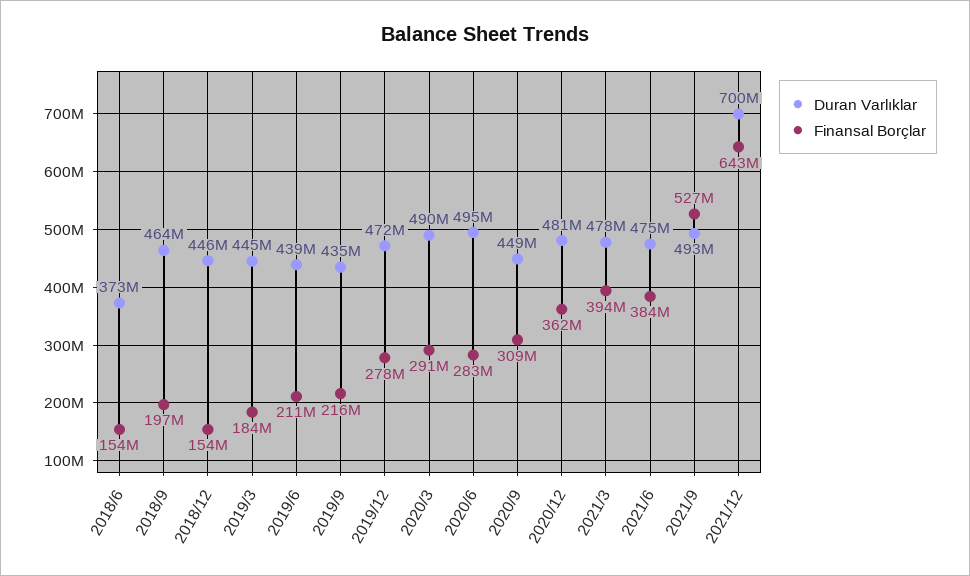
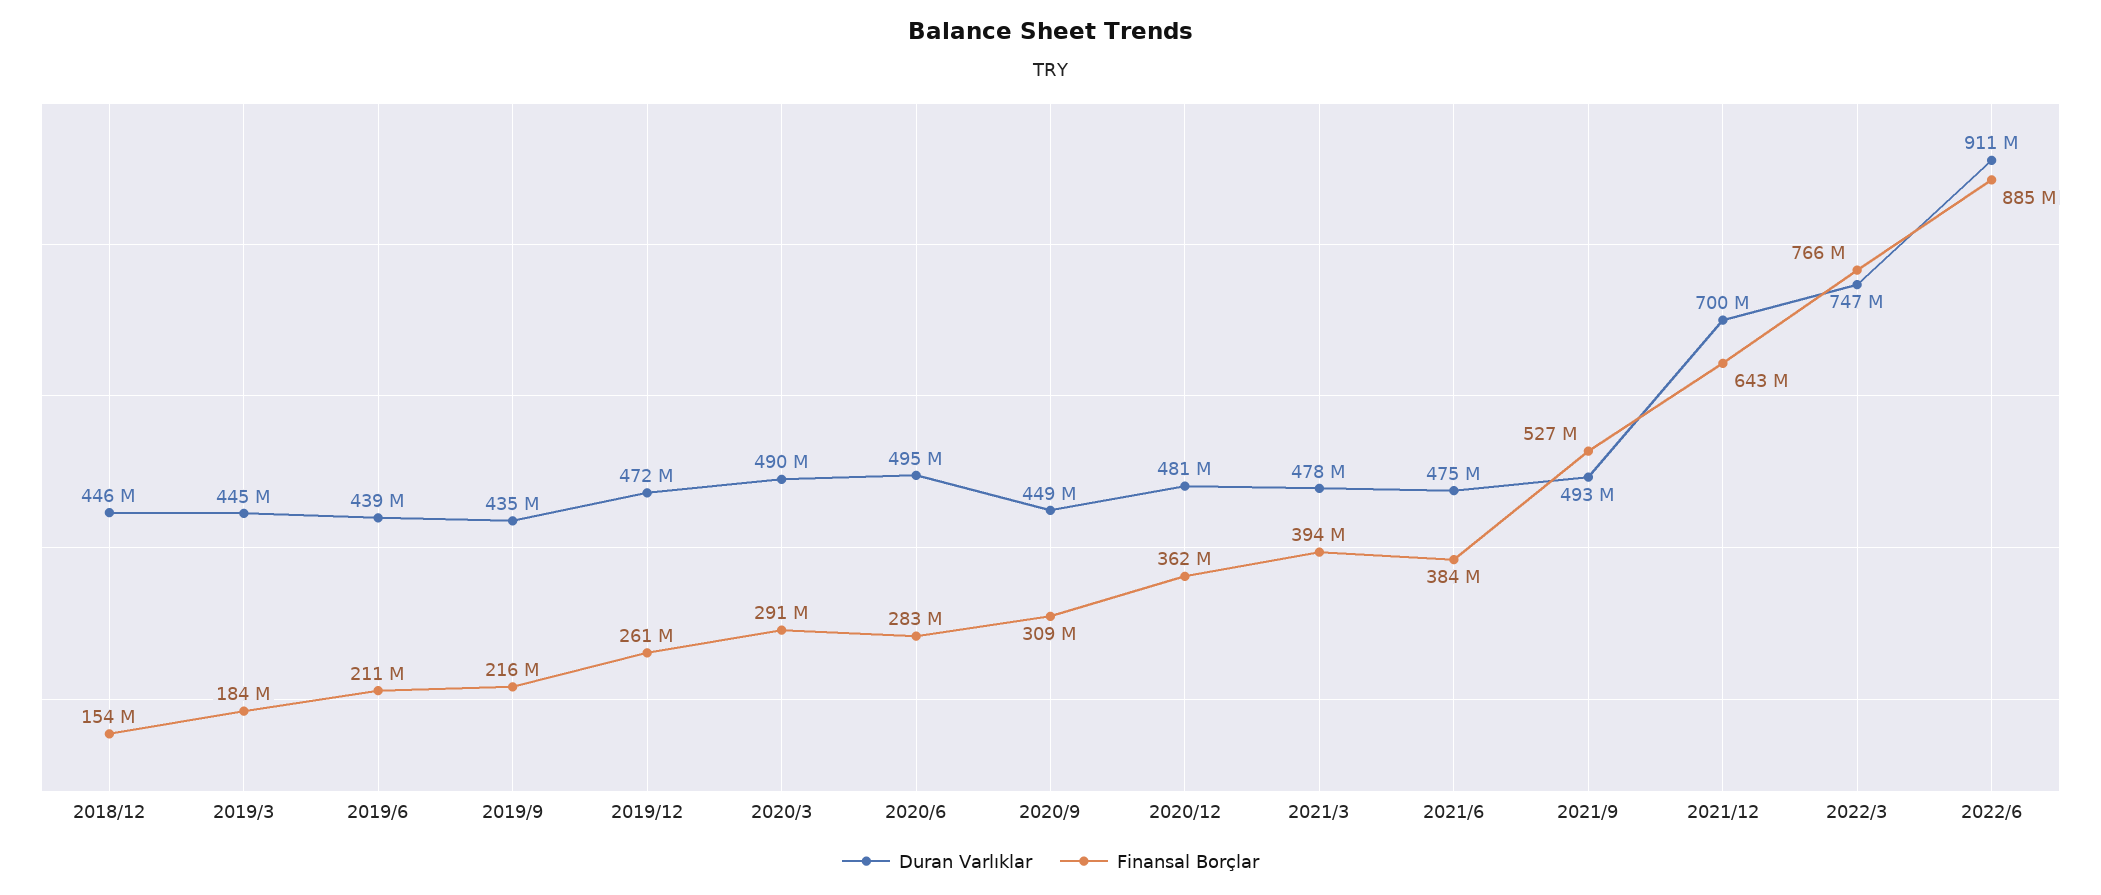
Duran Varlıklar, 2018/6: 373000000 -> none
Finansal Borçlar, 2018/6: 154000000 -> none
Duran Varlıklar, 2018/9: 464000000 -> none
Finansal Borçlar, 2018/9: 197000000 -> none
Finansal Borçlar, 2019/12: 278000000 -> 261000000
Duran Varlıklar, 2022/3: none -> 747000000
Finansal Borçlar, 2022/3: none -> 766000000
Duran Varlıklar, 2022/6: none -> 911000000
Finansal Borçlar, 2022/6: none -> 885000000

